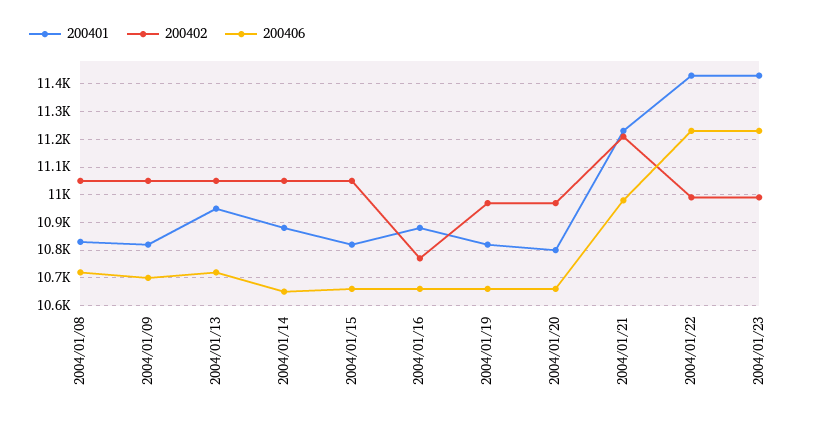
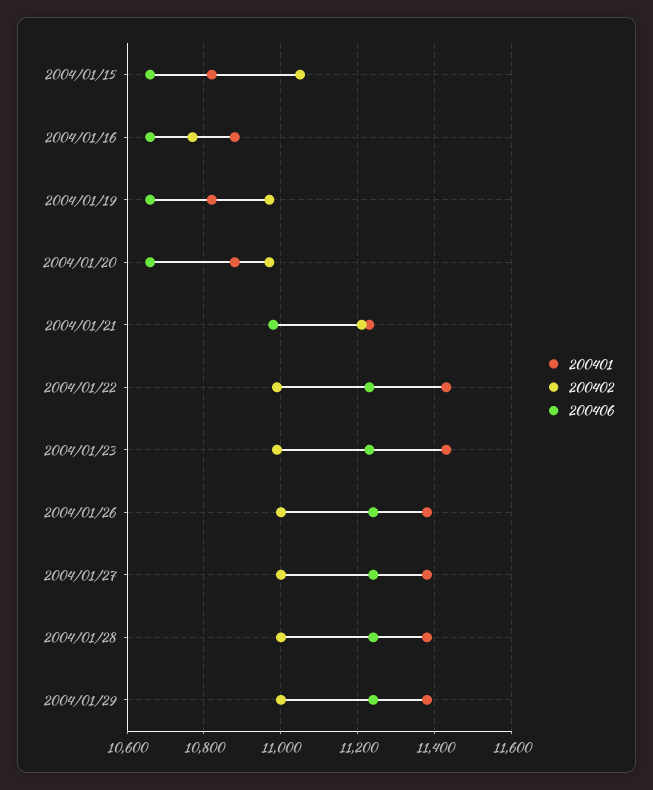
200401, 2004/01/08: 10825 -> none
200402, 2004/01/08: 11050 -> none
200406, 2004/01/08: 10725 -> none
200401, 2004/01/09: 10825 -> none
200402, 2004/01/09: 11050 -> none
200406, 2004/01/09: 10700 -> none
200401, 2004/01/13: 10950 -> none
200402, 2004/01/13: 11050 -> none
200406, 2004/01/13: 10725 -> none
200401, 2004/01/14: 10875 -> none
200402, 2004/01/14: 11050 -> none
200406, 2004/01/14: 10650 -> none
200401, 2004/01/20: 10800 -> 10880
200401, 2004/01/26: none -> 11380
200402, 2004/01/26: none -> 11000
200406, 2004/01/26: none -> 11240
200401, 2004/01/27: none -> 11380
200402, 2004/01/27: none -> 11000
200406, 2004/01/27: none -> 11240
200401, 2004/01/28: none -> 11380
200402, 2004/01/28: none -> 11000
200406, 2004/01/28: none -> 11240
200401, 2004/01/29: none -> 11380
200402, 2004/01/29: none -> 11000
200406, 2004/01/29: none -> 11240

